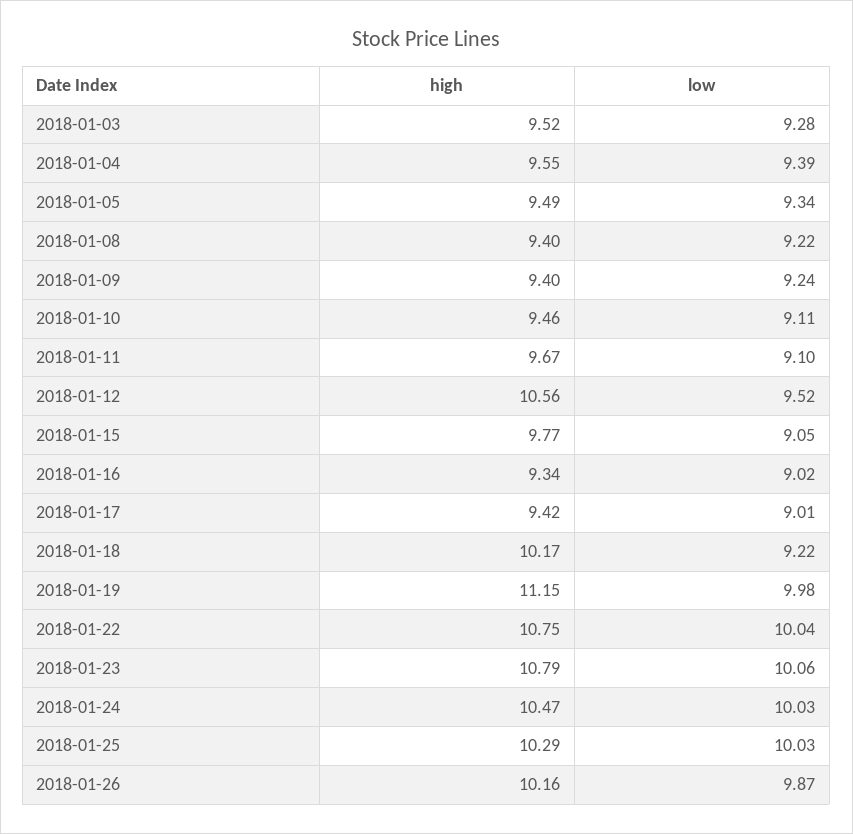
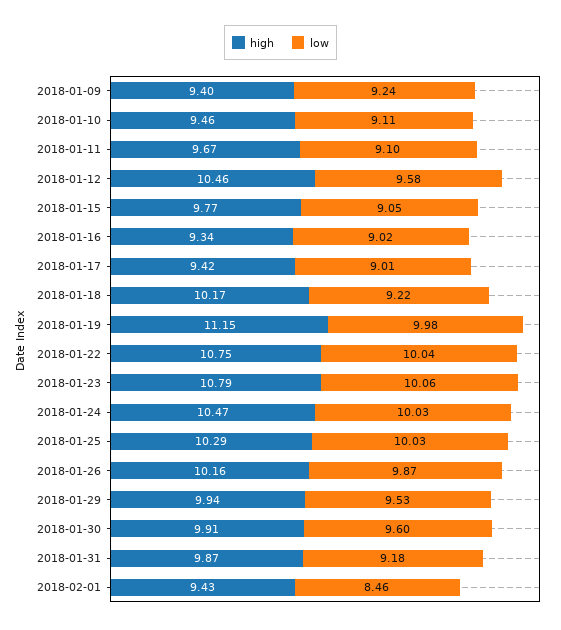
high, 2018-01-03: 9.52 -> none
low, 2018-01-03: 9.28 -> none
high, 2018-01-04: 9.55 -> none
low, 2018-01-04: 9.39 -> none
high, 2018-01-05: 9.49 -> none
low, 2018-01-05: 9.34 -> none
high, 2018-01-08: 9.4 -> none
low, 2018-01-08: 9.22 -> none
high, 2018-01-12: 10.56 -> 10.46
low, 2018-01-12: 9.52 -> 9.58
high, 2018-01-29: none -> 9.94
low, 2018-01-29: none -> 9.53
high, 2018-01-30: none -> 9.91
low, 2018-01-30: none -> 9.6
high, 2018-01-31: none -> 9.87
low, 2018-01-31: none -> 9.18
high, 2018-02-01: none -> 9.43
low, 2018-02-01: none -> 8.46

